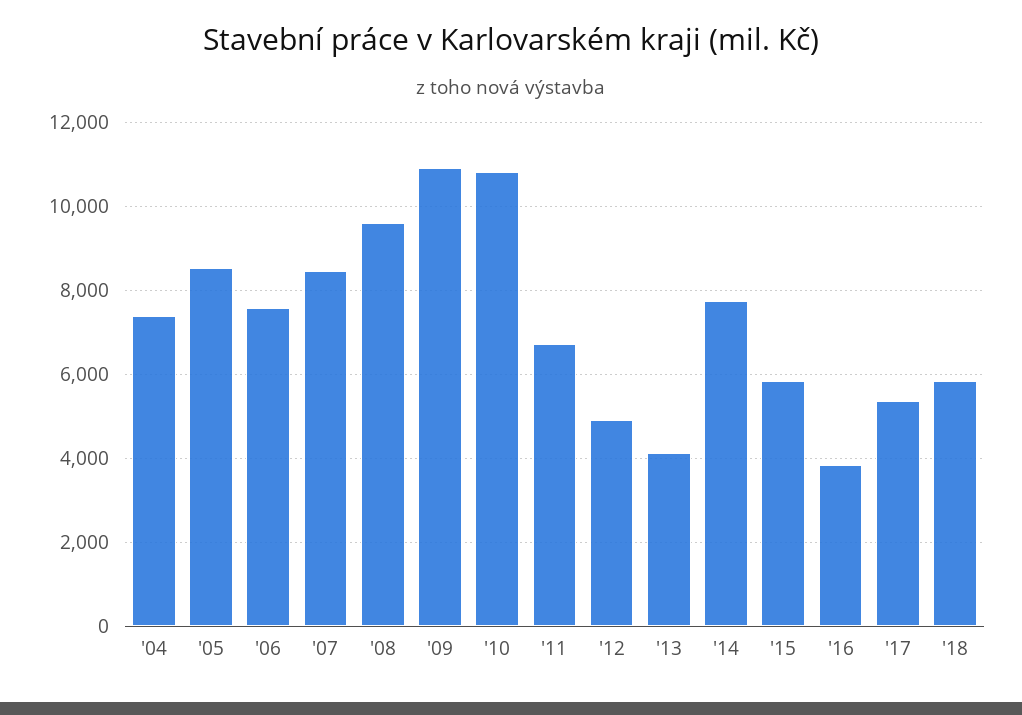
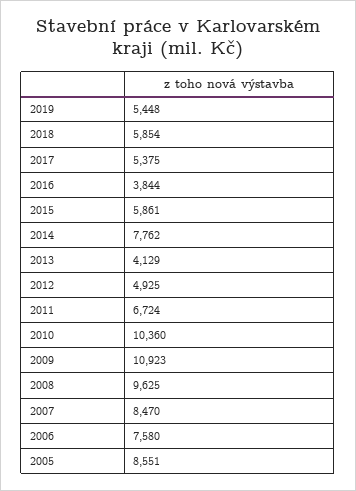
'04: 7400 -> none
'10: 10800 -> 10360
2019: none -> 5448

